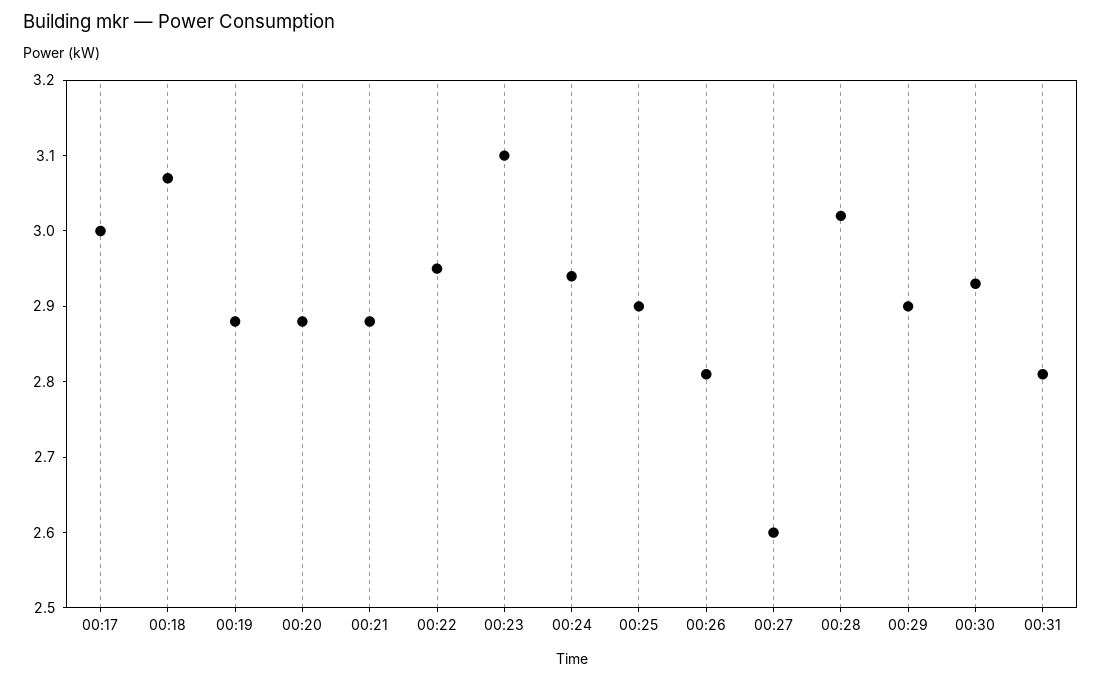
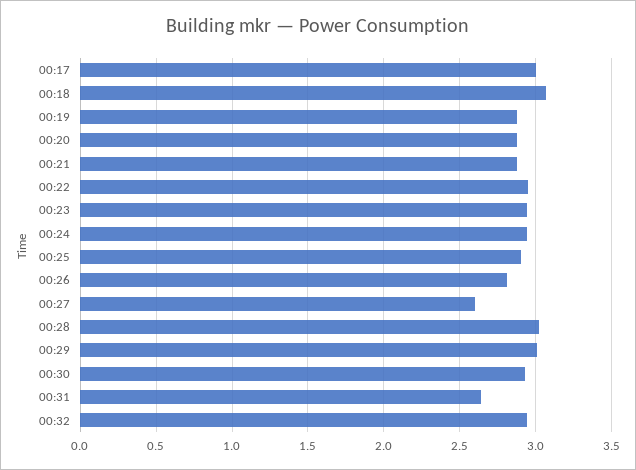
00:23: 3.1 -> 2.95
00:29: 2.9 -> 3
00:31: 2.8 -> 2.65
00:32: none -> 2.95

